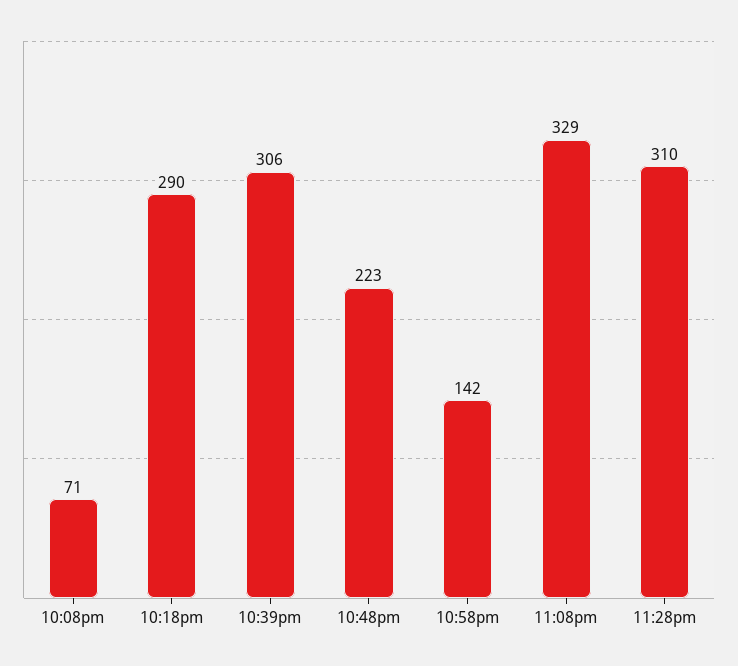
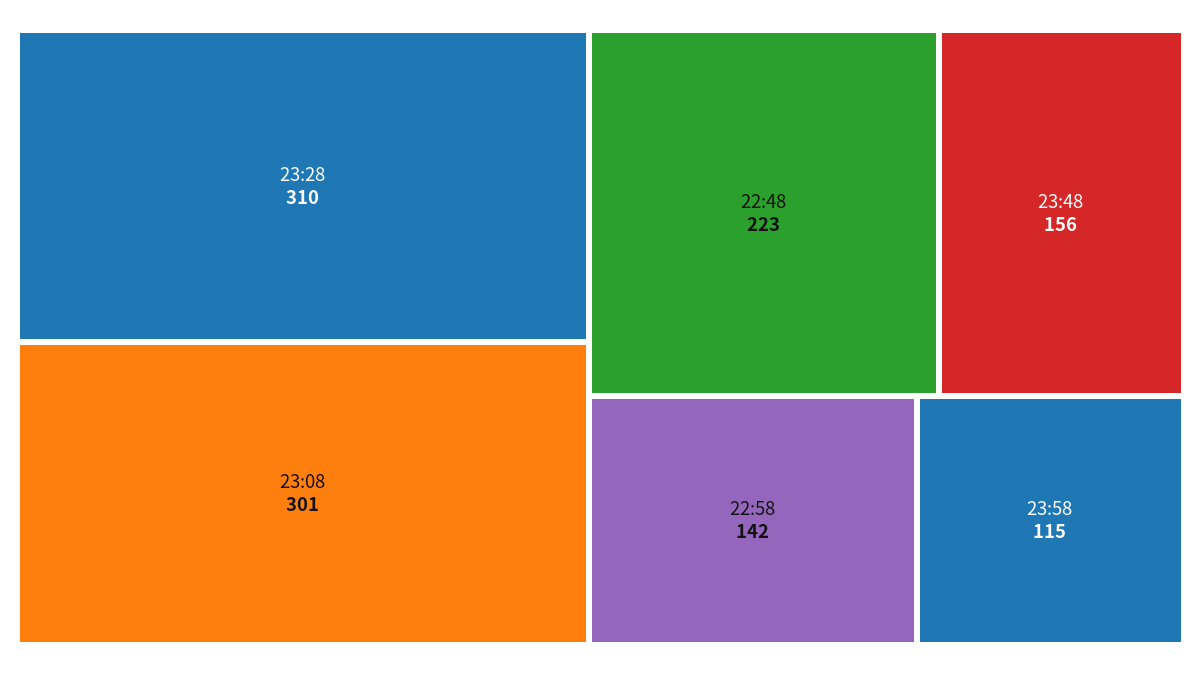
10:08pm: 71 -> none
10:18pm: 290 -> none
10:39pm: 306 -> none
11:08pm: 329 -> 301
23:48: none -> 156
23:58: none -> 115

